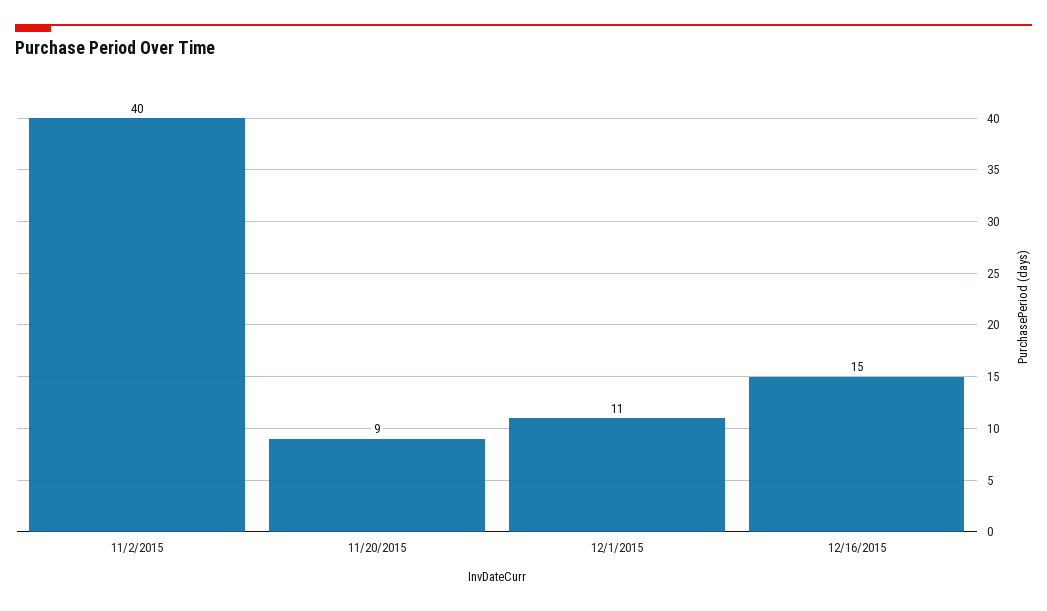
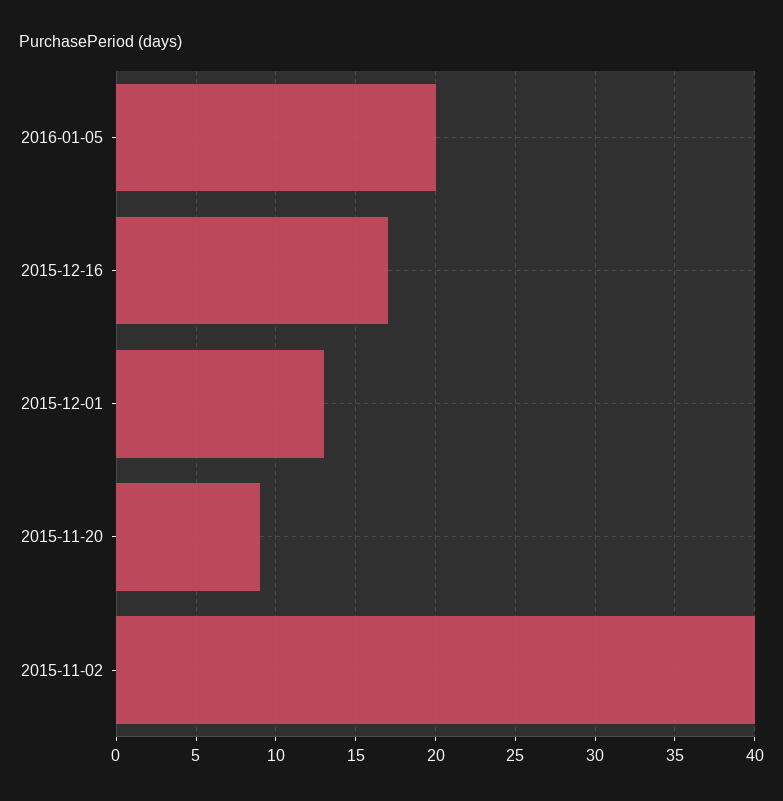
12/1/2015: 11 -> 13
12/16/2015: 15 -> 17
2016-01-05: none -> 20

